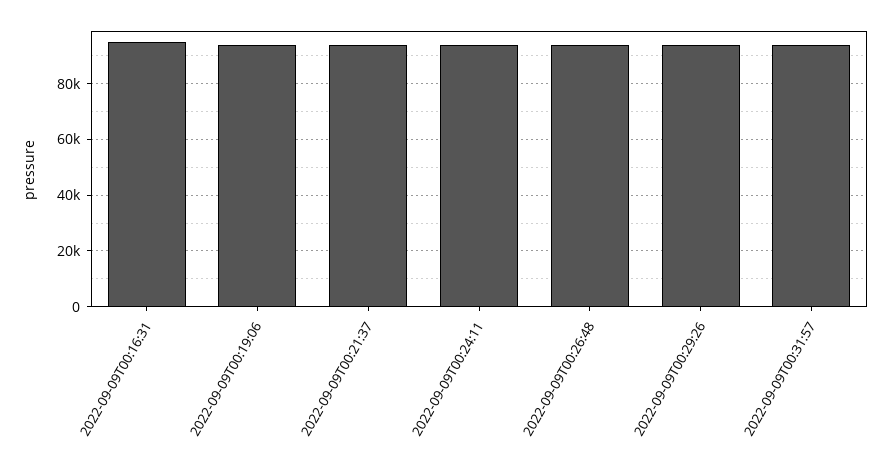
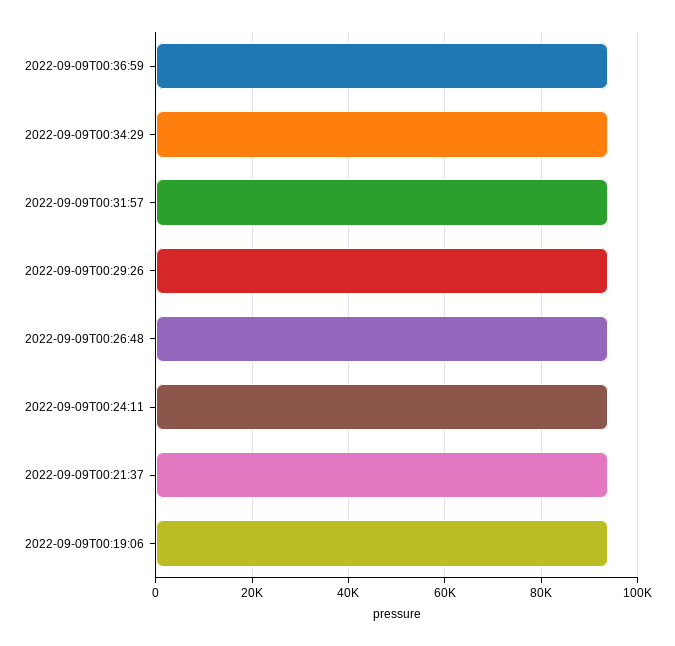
2022-09-09T00:16:31: 95000 -> none
2022-09-09T00:36:59: none -> 94000
2022-09-09T00:34:29: none -> 94000

